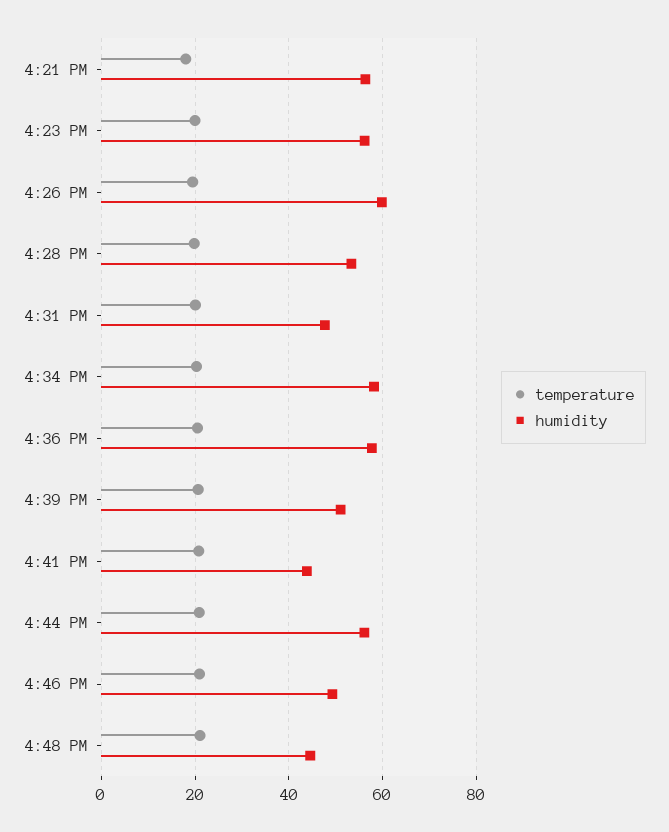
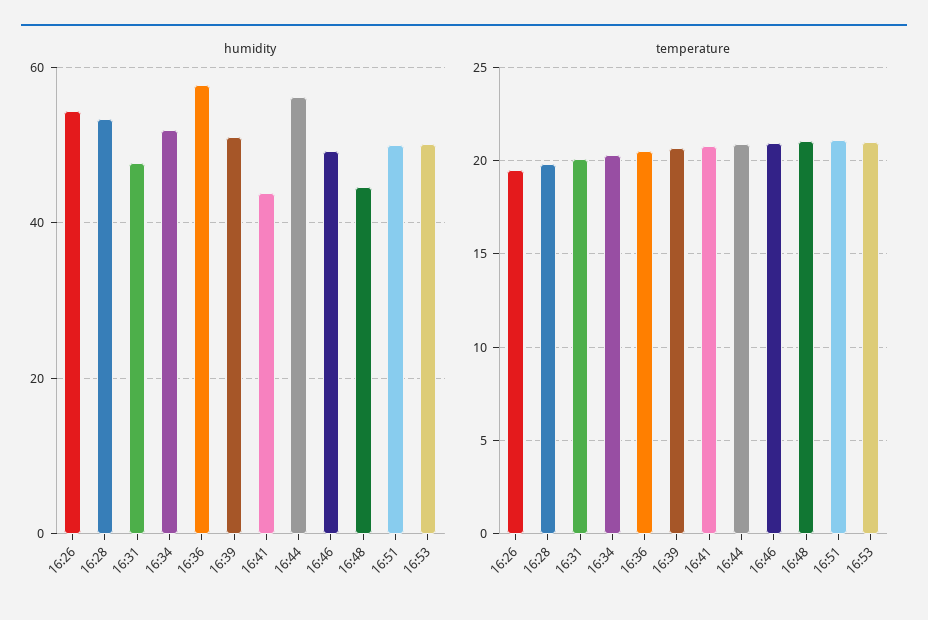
temperature, 4:21 PM: 18 -> none
humidity, 4:21 PM: 56 -> none
temperature, 4:23 PM: 20 -> none
humidity, 4:23 PM: 56 -> none
humidity, 4:26 PM: 60 -> 54
humidity, 4:34 PM: 58 -> 52
humidity, 16:51: none -> 50
humidity, 16:53: none -> 50
temperature, 16:51: none -> 21
temperature, 16:53: none -> 21

